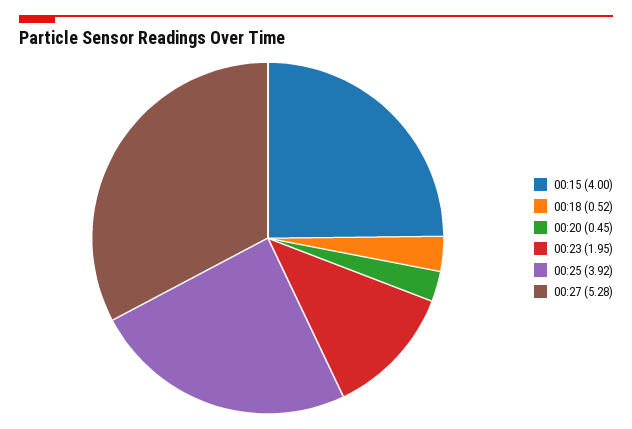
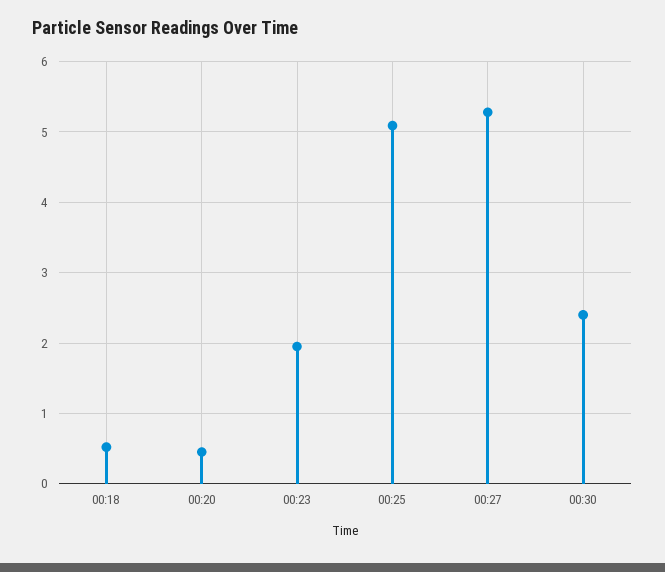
00:15: 4 -> none
00:25: 3.92 -> 5.1
00:30: none -> 2.4

